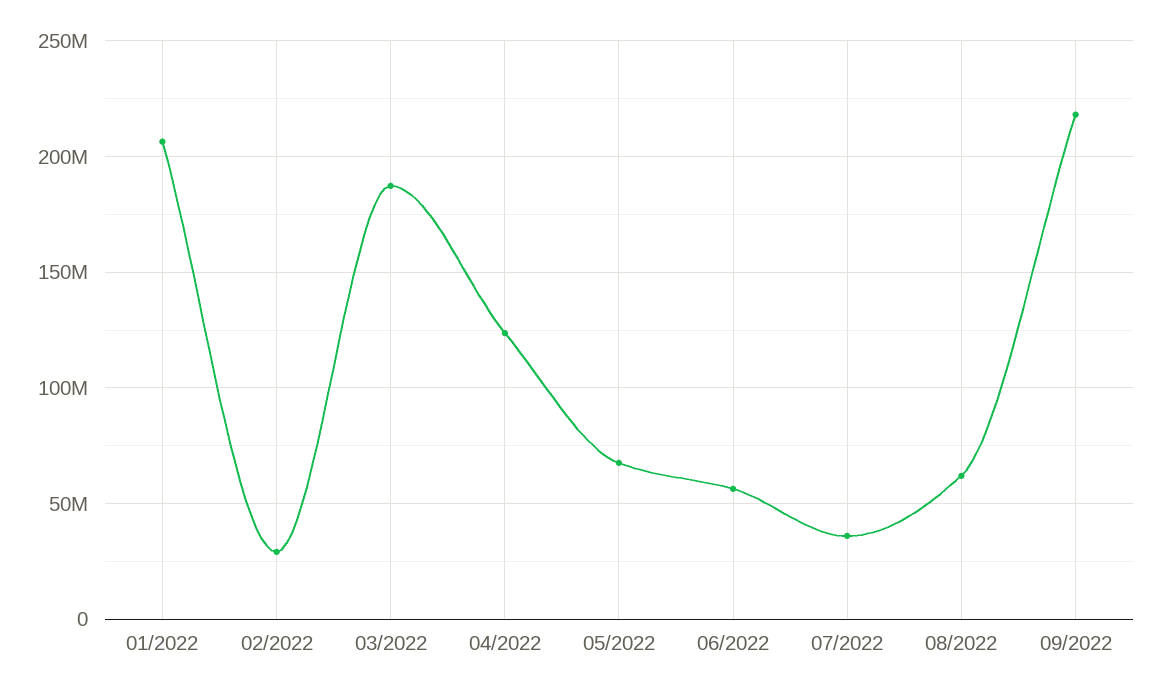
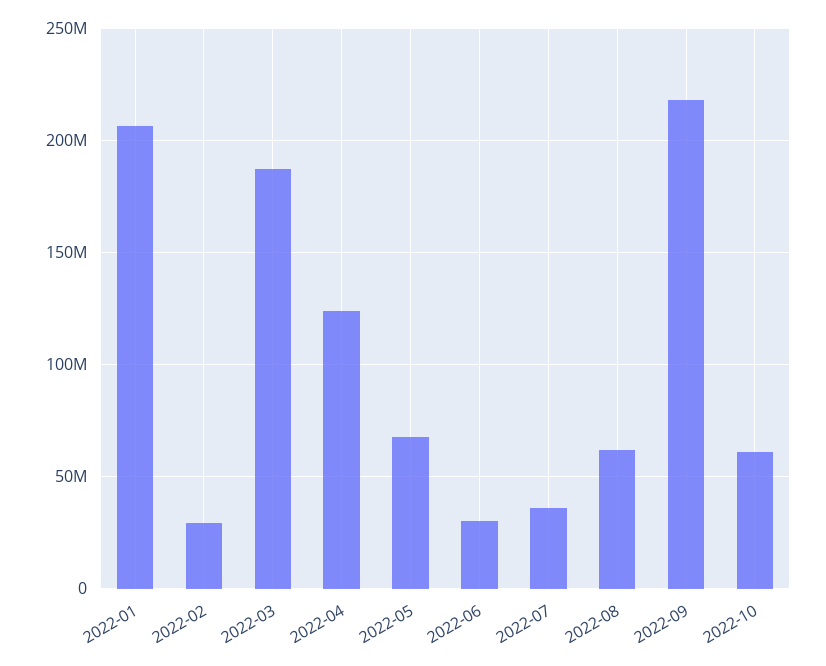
06/2022: 55000000 -> 30000000
2022-10: none -> 60000000

